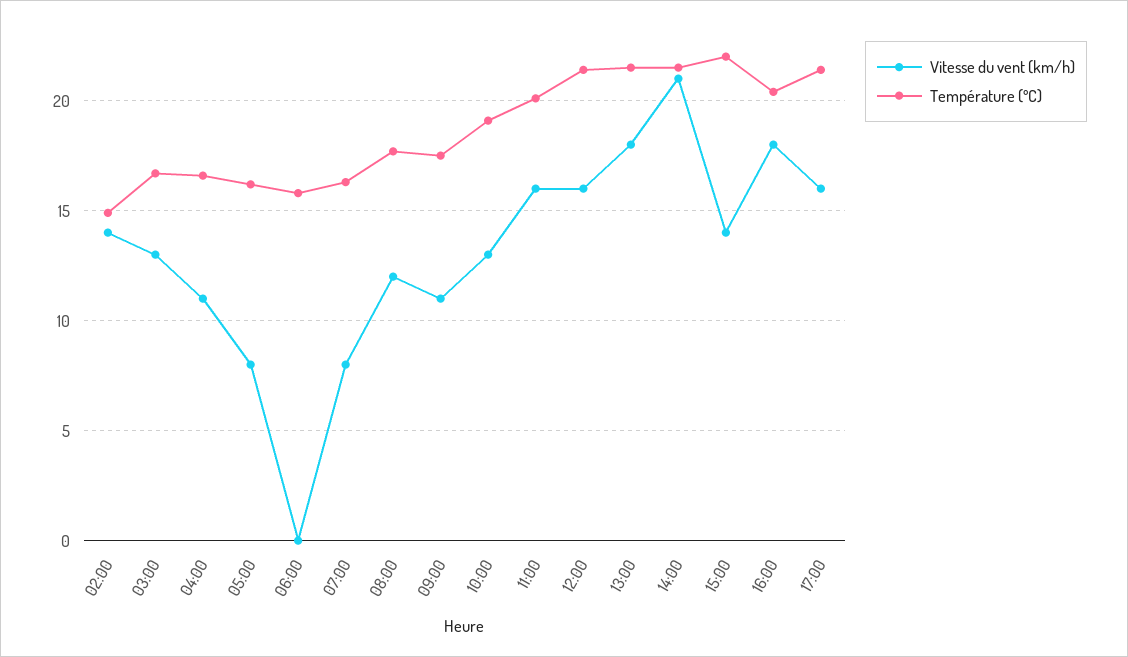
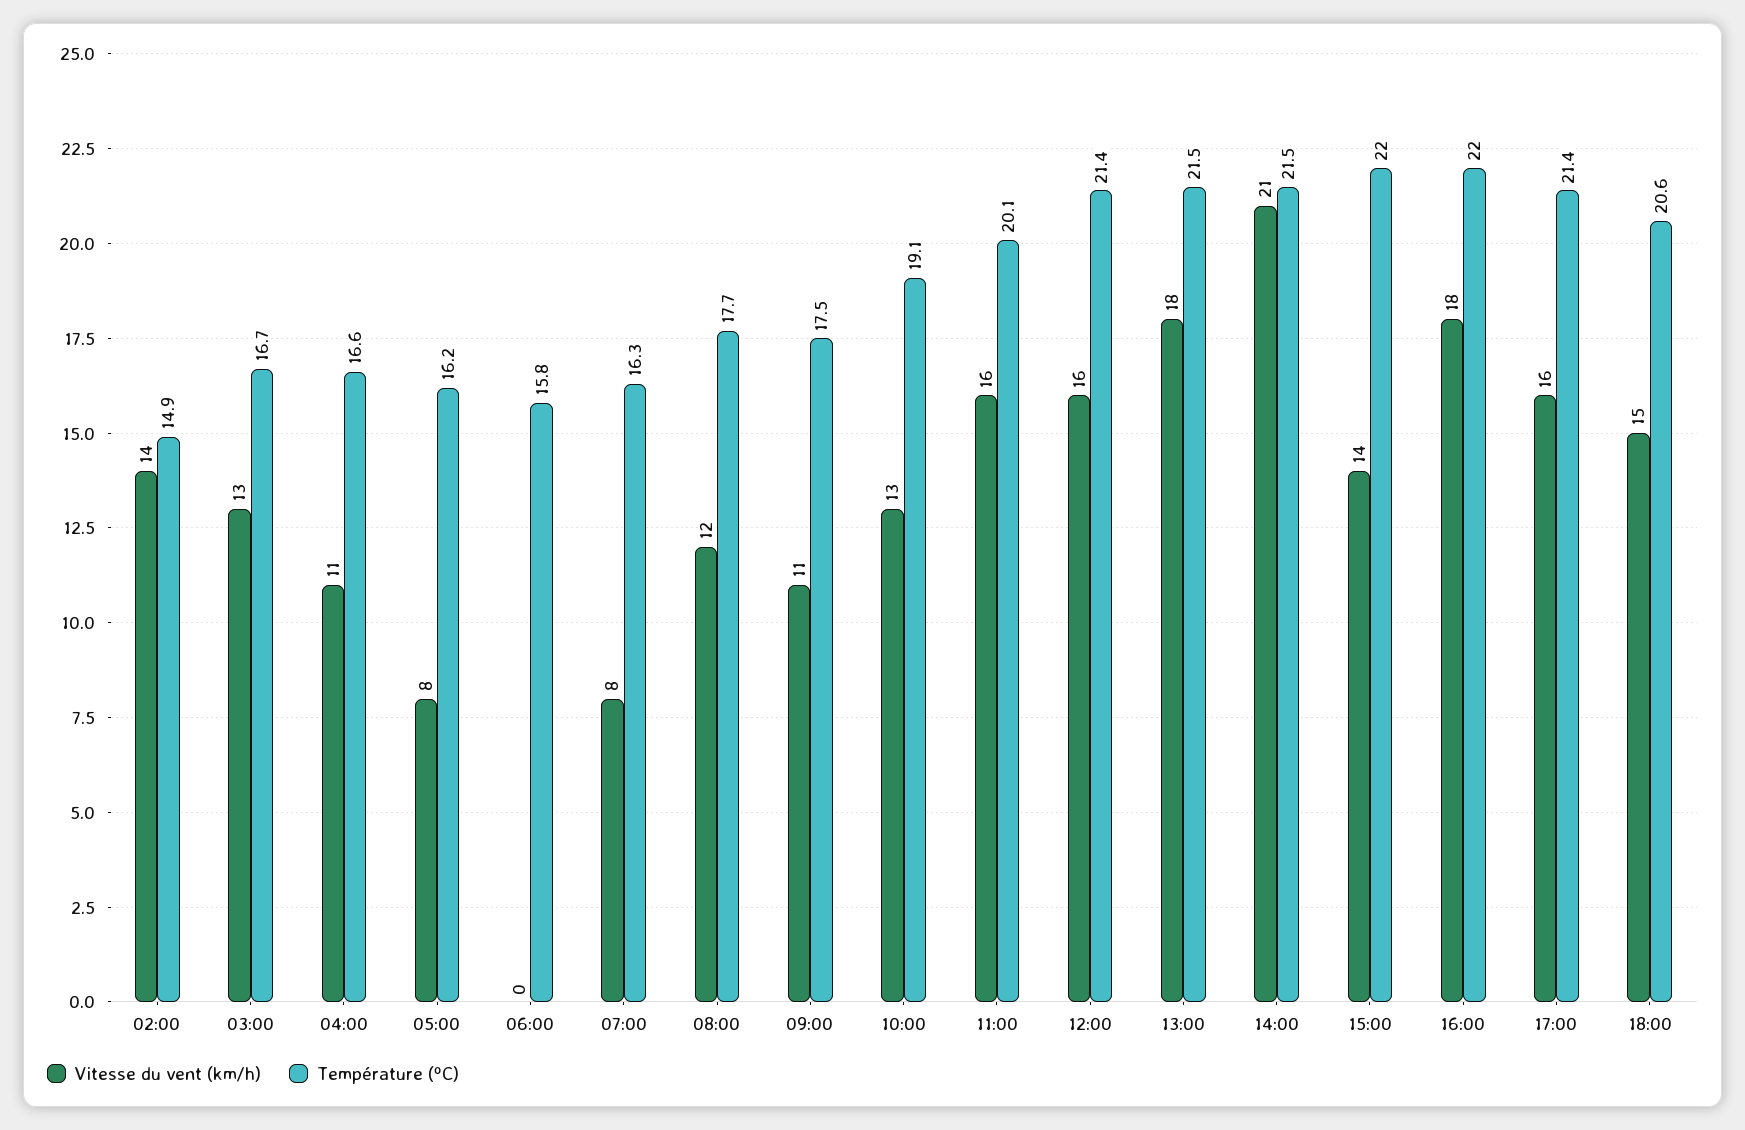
Température (ºC), 16:00: 20.5 -> 22
Vitesse du vent (km/h), 18:00: none -> 15
Température (ºC), 18:00: none -> 20.6

